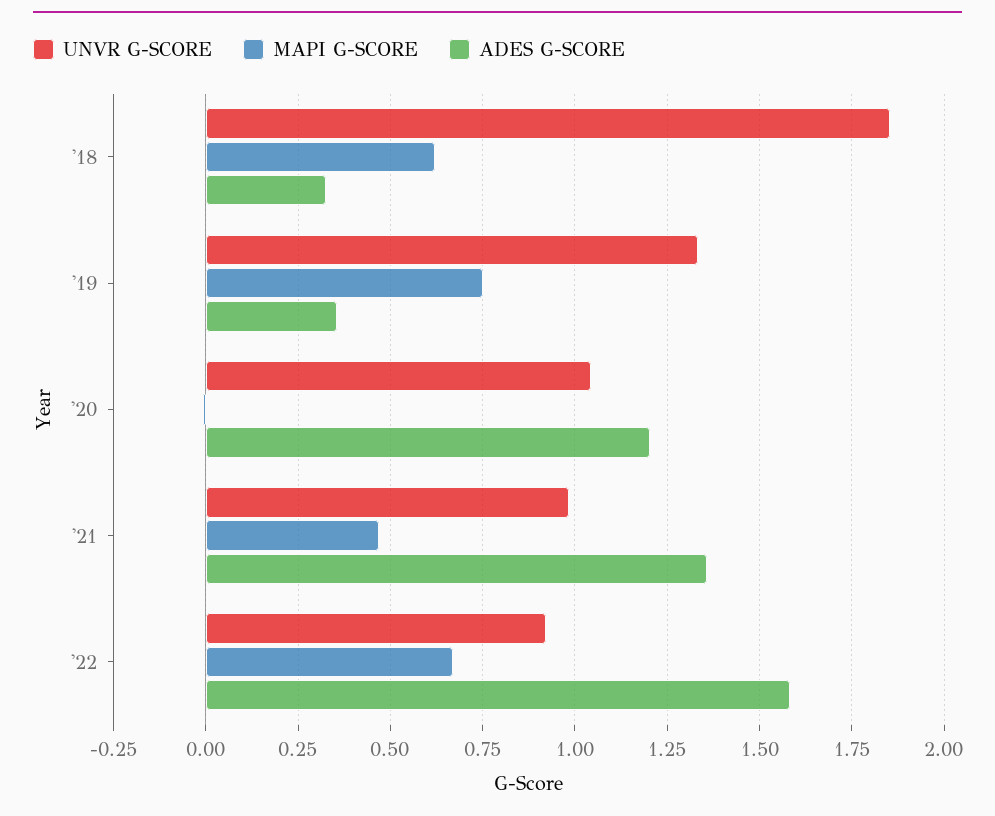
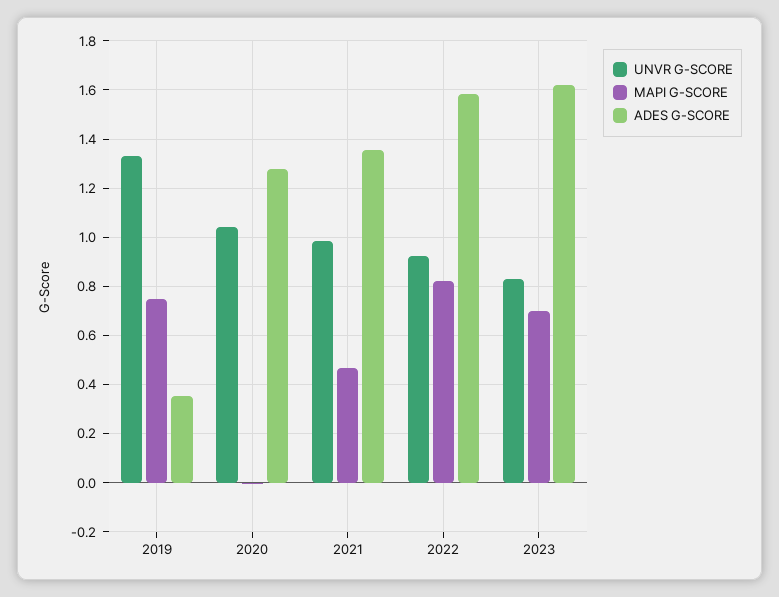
UNVR G-SCORE, '18: 1.85 -> none
MAPI G-SCORE, '18: 0.625 -> none
ADES G-SCORE, '18: 0.325 -> none
ADES G-SCORE, '20: 1.2 -> 1.275
MAPI G-SCORE, '22: 0.675 -> 0.825
UNVR G-SCORE, 2023: none -> 0.825
MAPI G-SCORE, 2023: none -> 0.7
ADES G-SCORE, 2023: none -> 1.625

